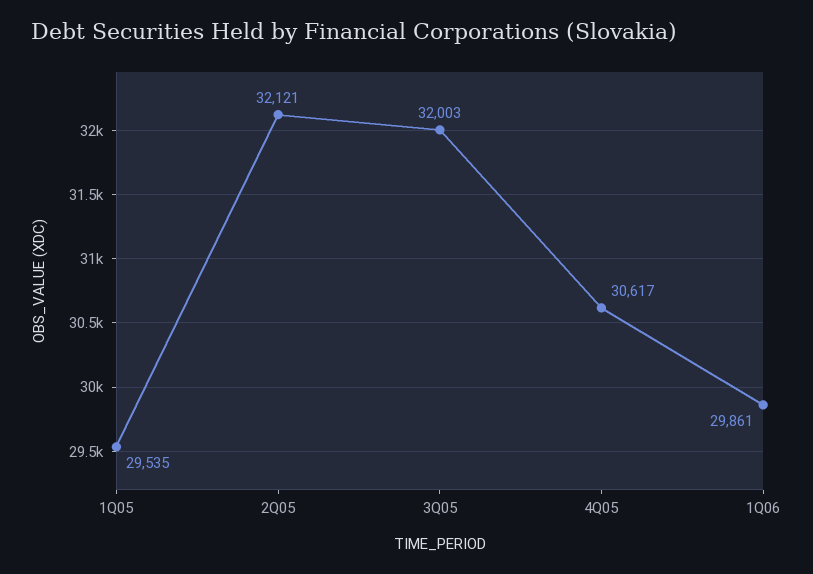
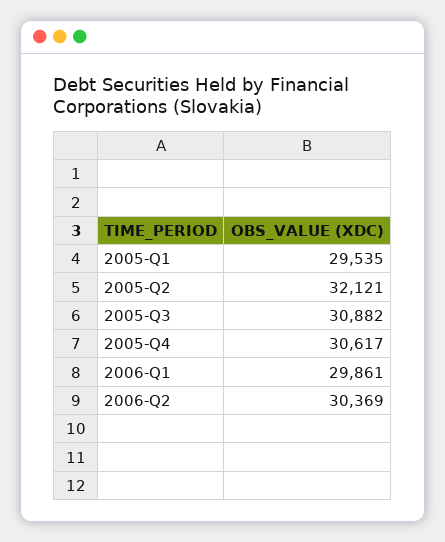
3Q05: 32003 -> 30882
2006-Q2: none -> 30369

